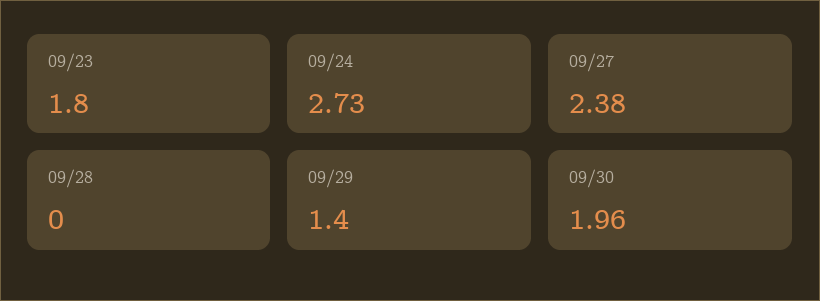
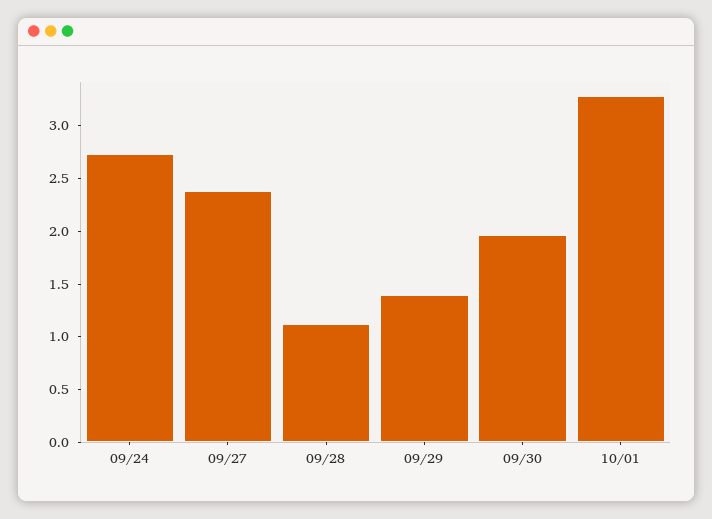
09/23: 1.8 -> none
09/28: 0 -> 1.1
10/01: none -> 3.3

